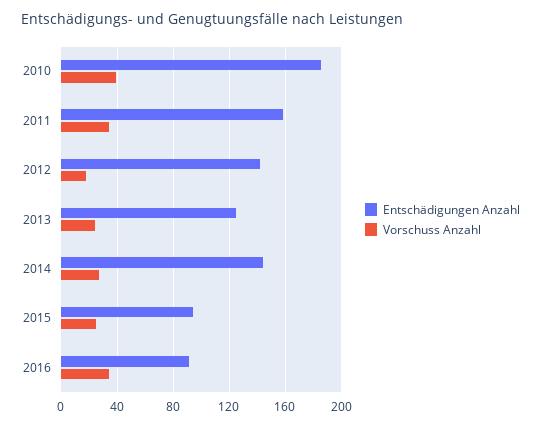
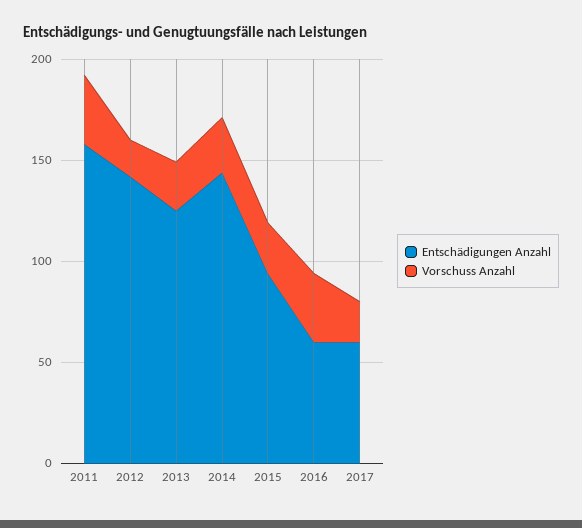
Entschädigungen Anzahl, 2010: 185 -> none
Vorschuss Anzahl, 2010: 40 -> none
Entschädigungen Anzahl, 2016: 90 -> 60
Entschädigungen Anzahl, 2017: none -> 60
Vorschuss Anzahl, 2017: none -> 20

